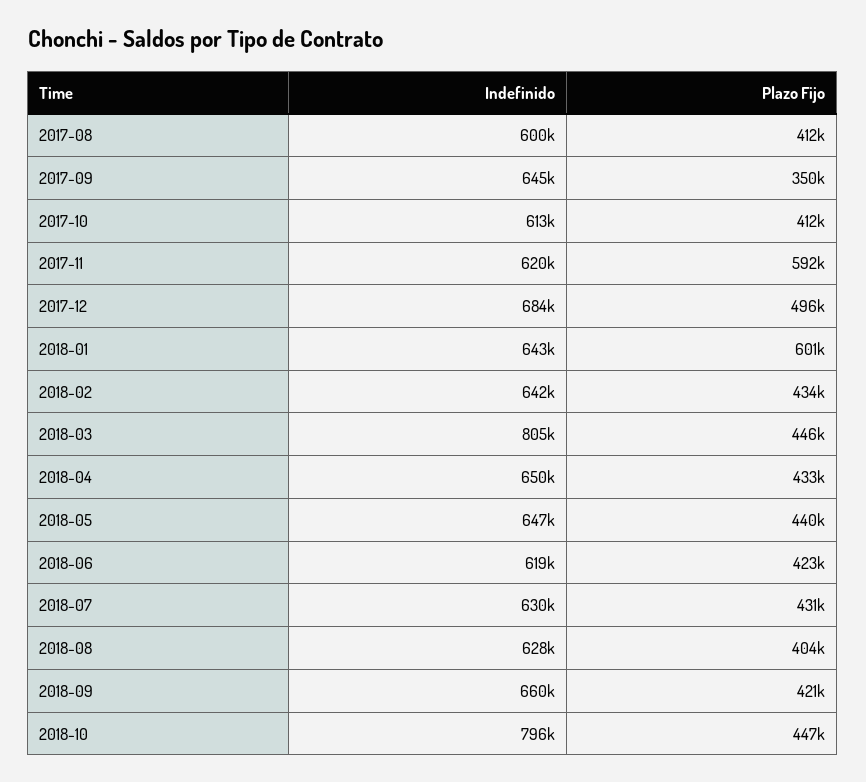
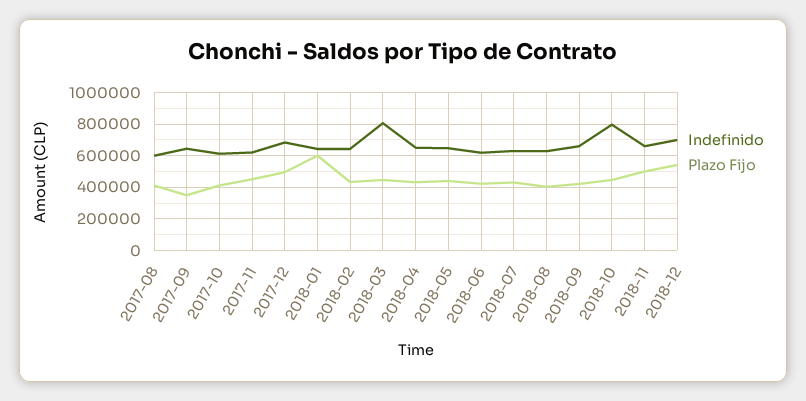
Plazo Fijo, 2017-11: 592000 -> 450000
Indefinido, 2018-11: none -> 650000
Plazo Fijo, 2018-11: none -> 500000
Indefinido, 2018-12: none -> 700000
Plazo Fijo, 2018-12: none -> 550000

